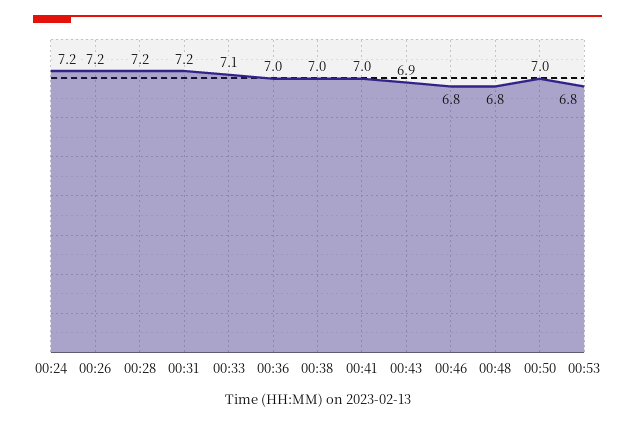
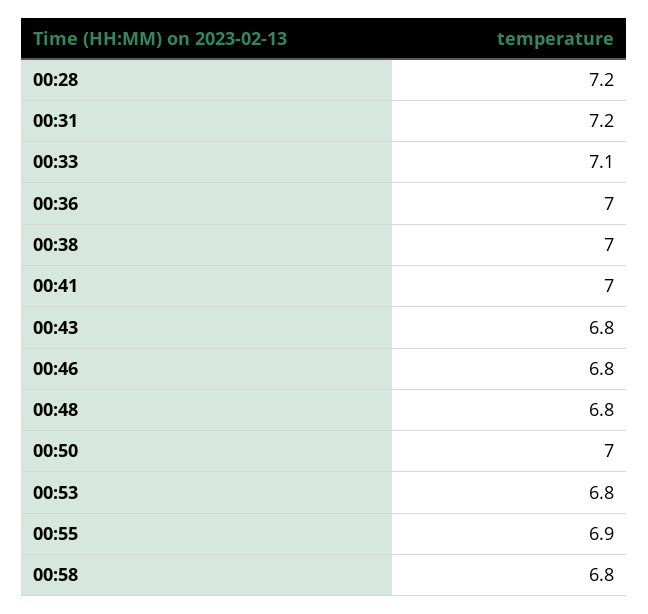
00:24: 7.2 -> none
00:26: 7.2 -> none
00:43: 6.9 -> 6.8
00:55: none -> 6.9
00:58: none -> 6.8

